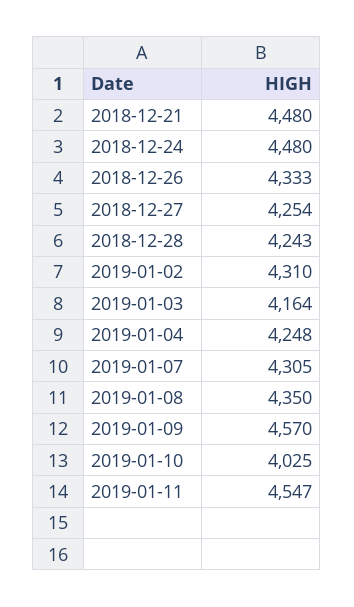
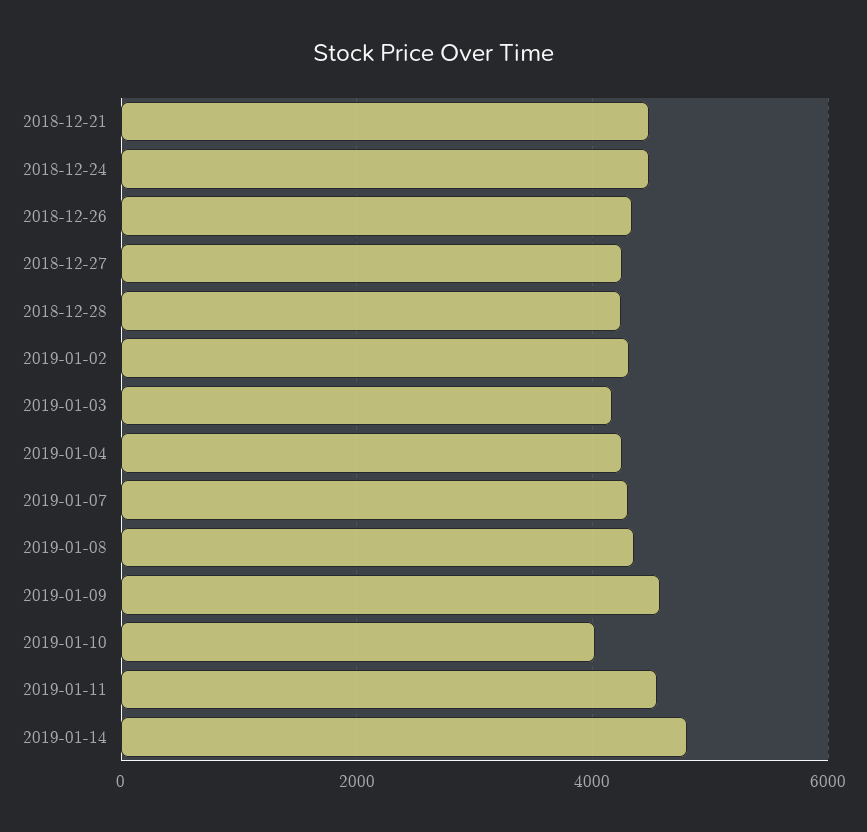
2019-01-14: none -> 4800

